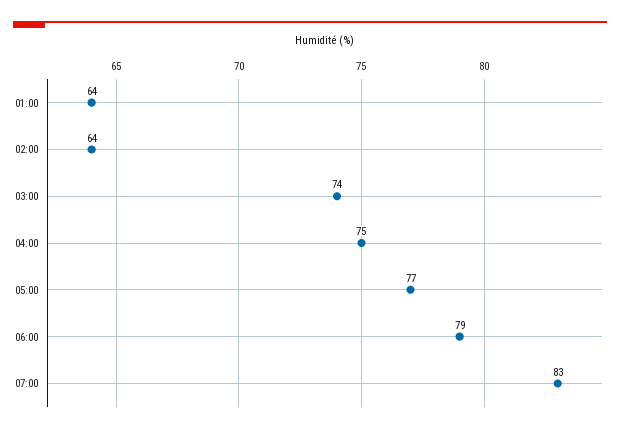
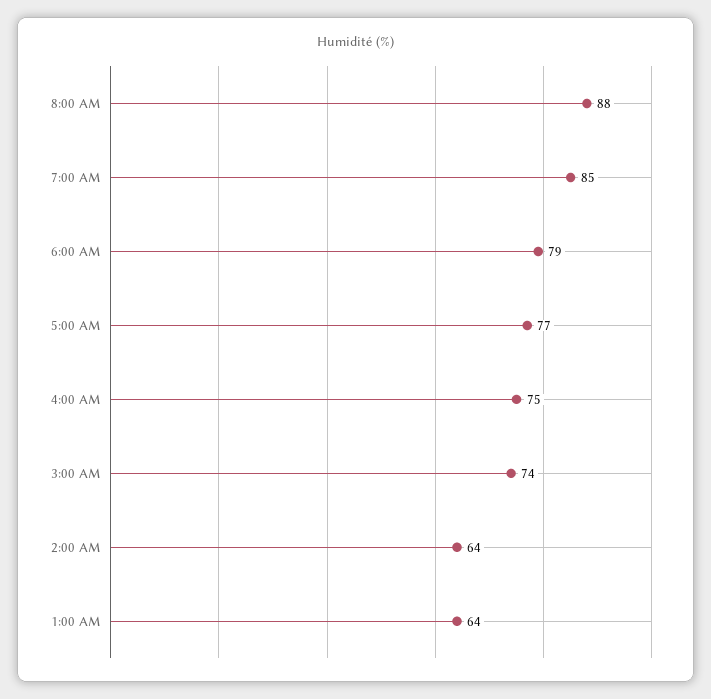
07:00: 83 -> 85
8:00 AM: none -> 88

